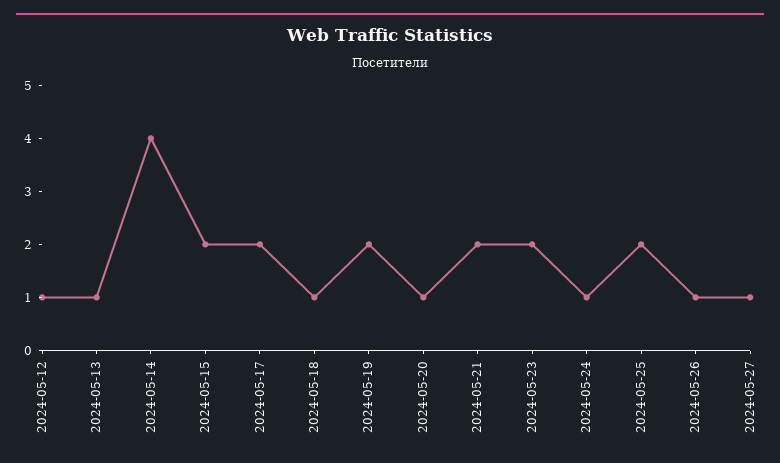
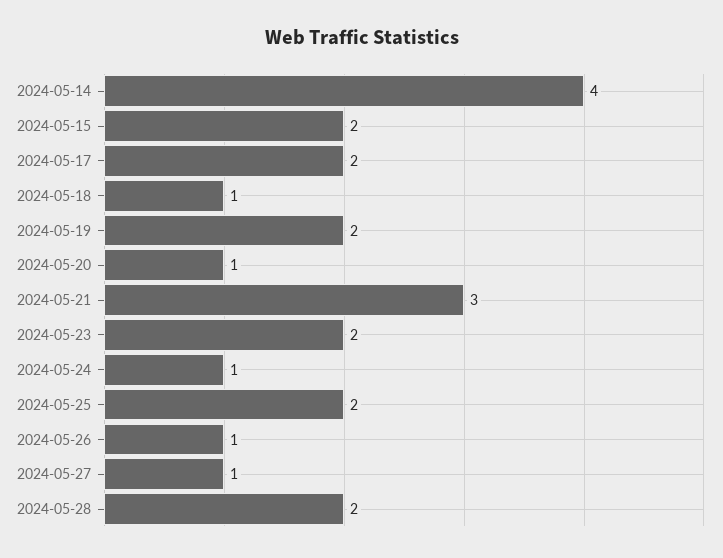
2024-05-12: 1 -> none
2024-05-13: 1 -> none
2024-05-21: 2 -> 3
2024-05-28: none -> 2

